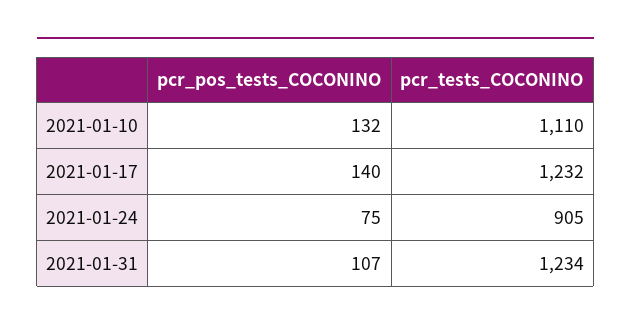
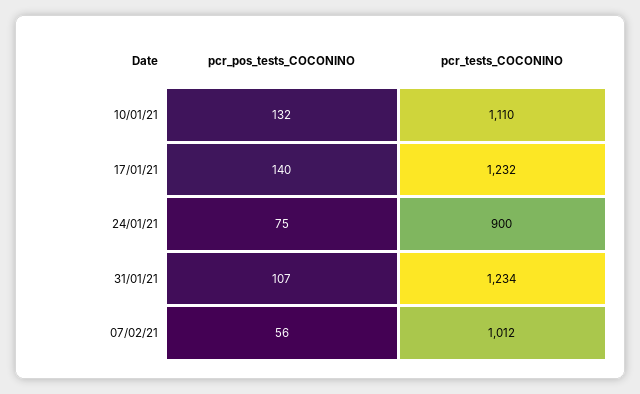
pcr_tests_COCONINO, 2021-01-24: 905 -> 900
pcr_pos_tests_COCONINO, 07/02/21: none -> 56
pcr_tests_COCONINO, 07/02/21: none -> 1012

